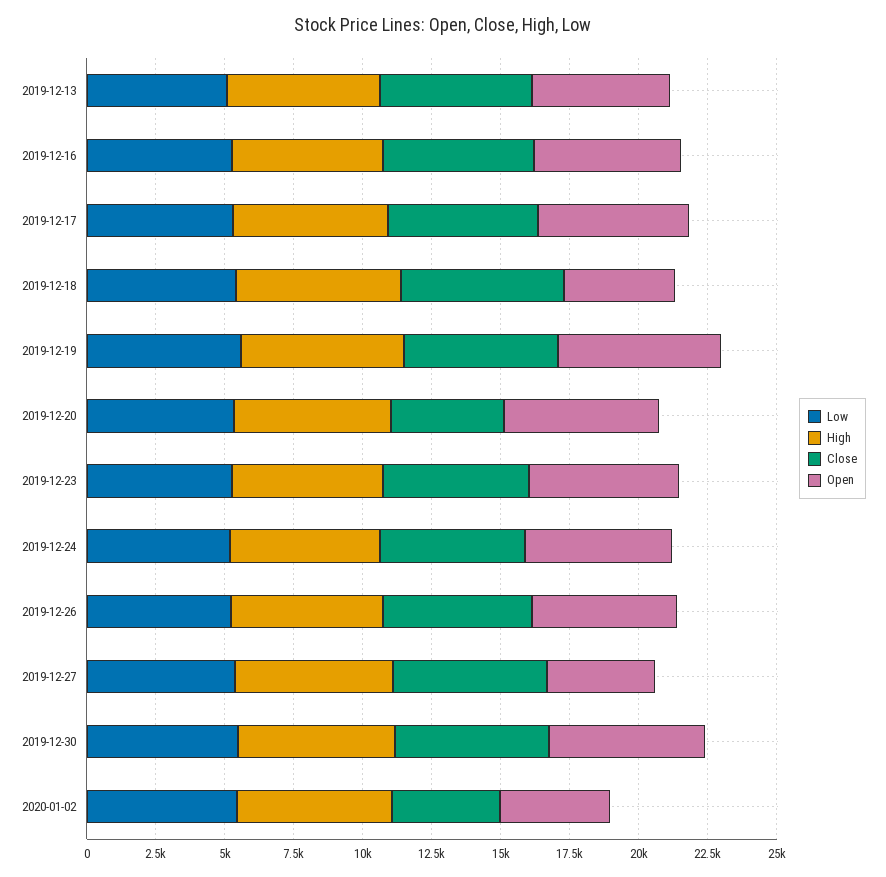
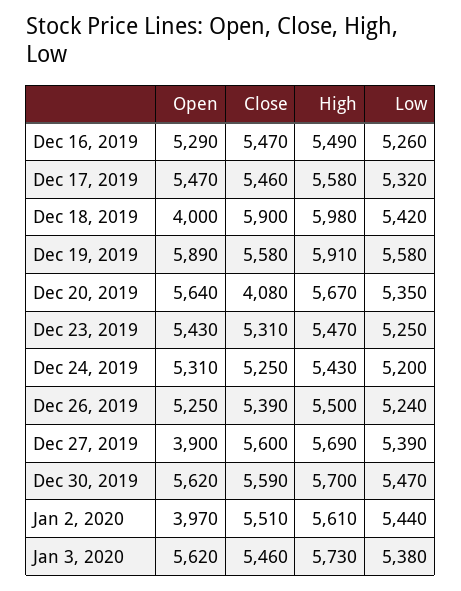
Low, 2019-12-13: 5000 -> none
High, 2019-12-13: 5500 -> none
Close, 2019-12-13: 5500 -> none
Open, 2019-12-13: 5000 -> none
Close, 2020-01-02: 4000 -> 5510
Open, Jan 3, 2020: none -> 5620
Close, Jan 3, 2020: none -> 5460
High, Jan 3, 2020: none -> 5730
Low, Jan 3, 2020: none -> 5380

